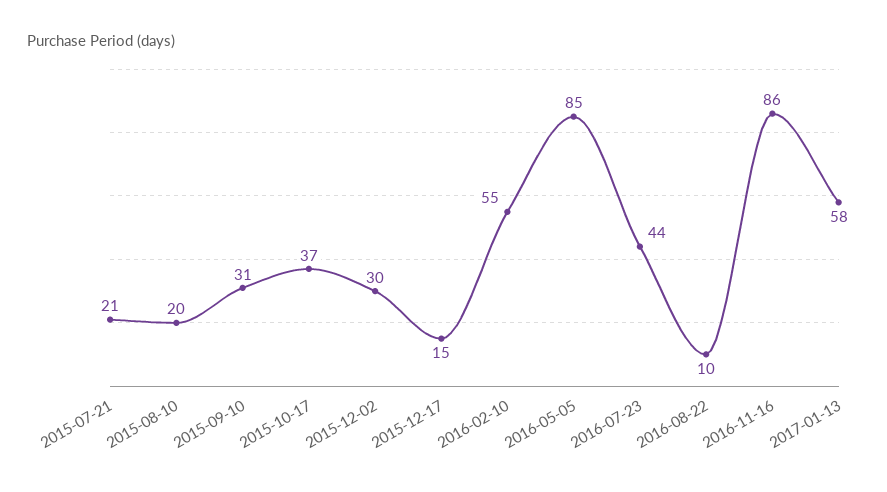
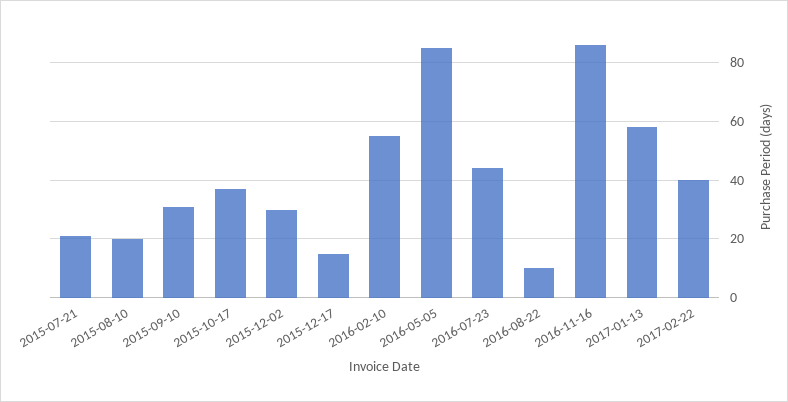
2017-02-22: none -> 40

